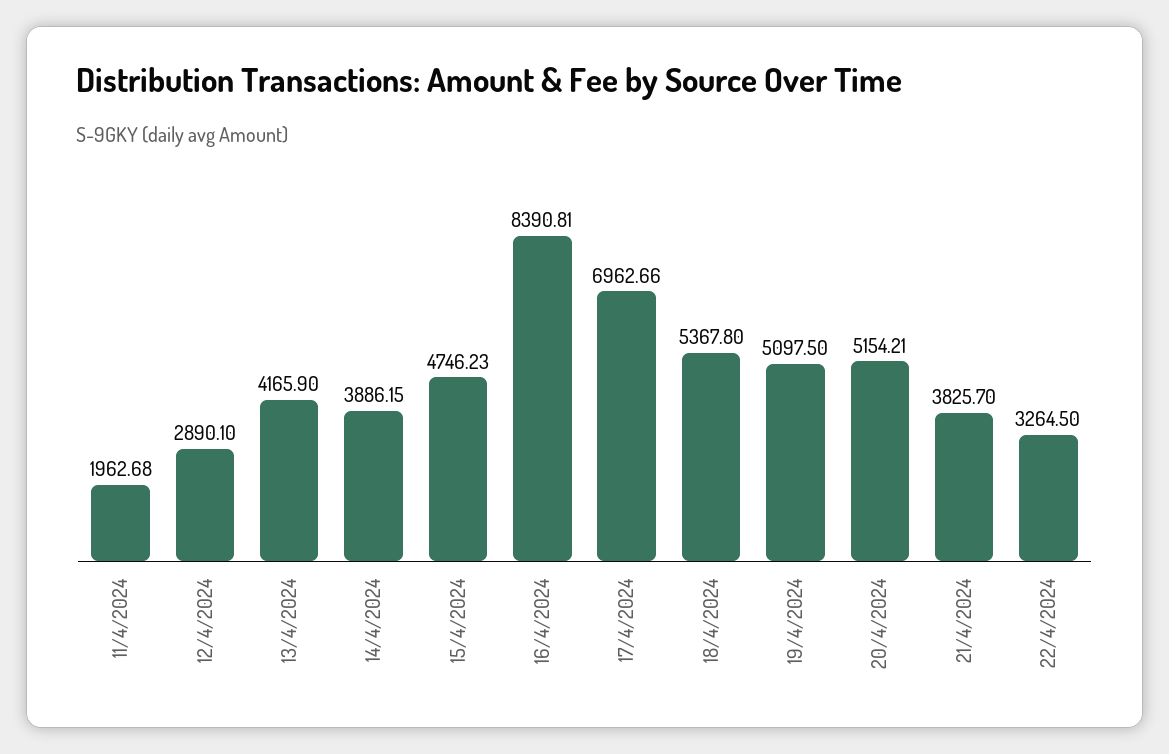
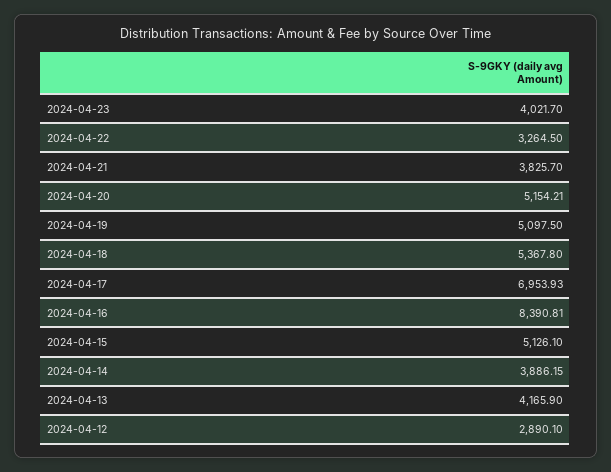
11/4/2024: 1962.68 -> none
15/4/2024: 4746.23 -> 5126.1
17/4/2024: 6962.66 -> 6953.93
2024-04-23: none -> 4021.7

